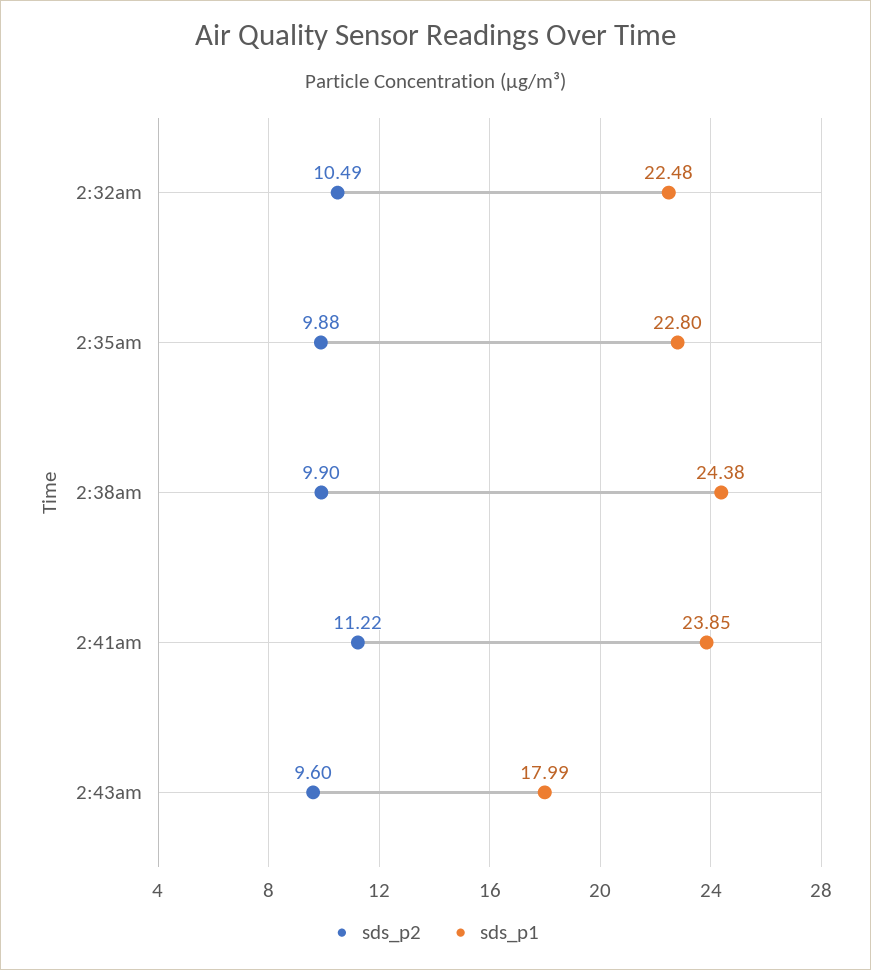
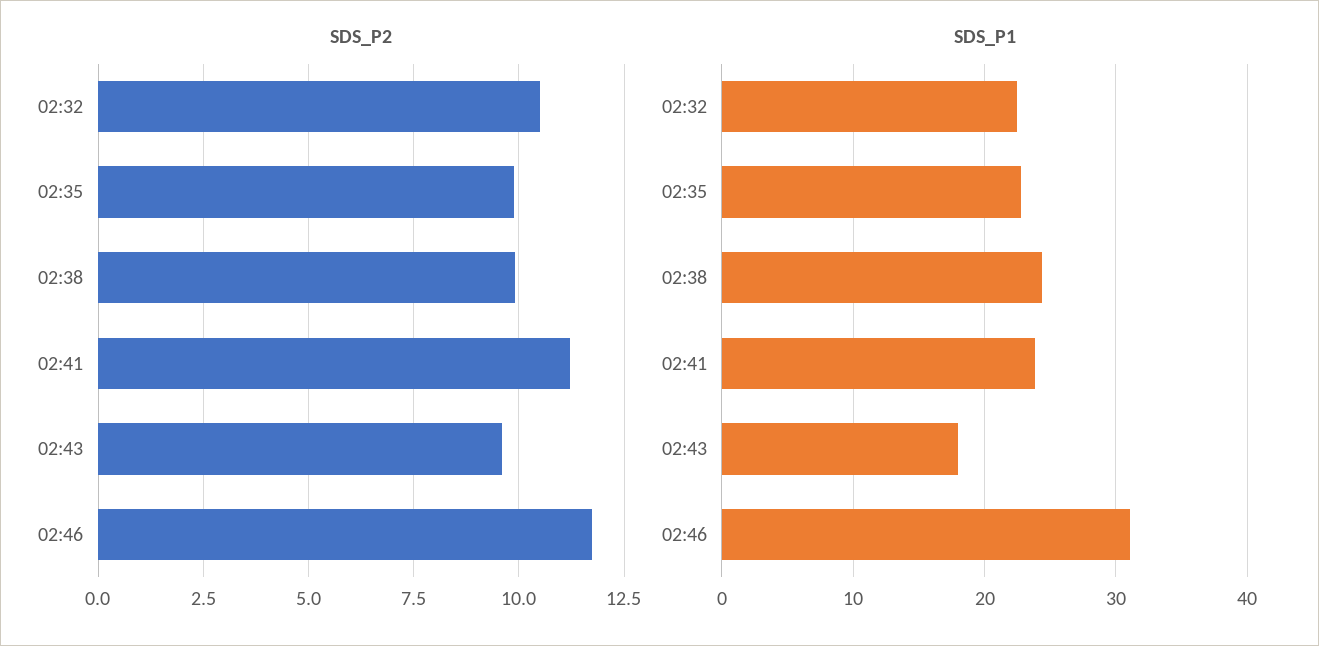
sds_p2, 02:46: none -> 11.75
sds_p1, 02:46: none -> 31

